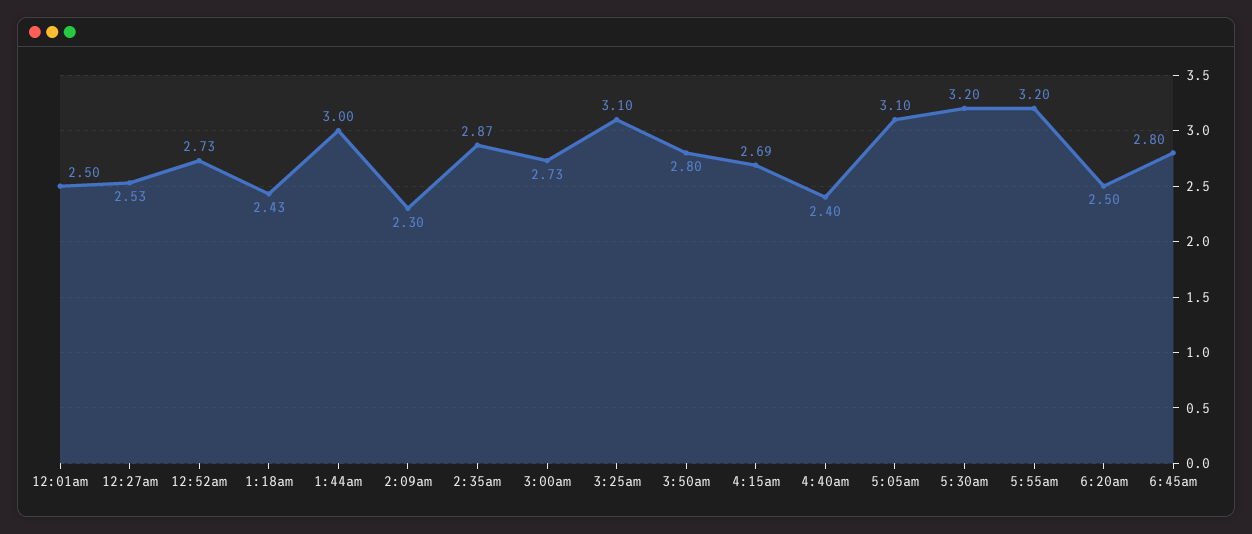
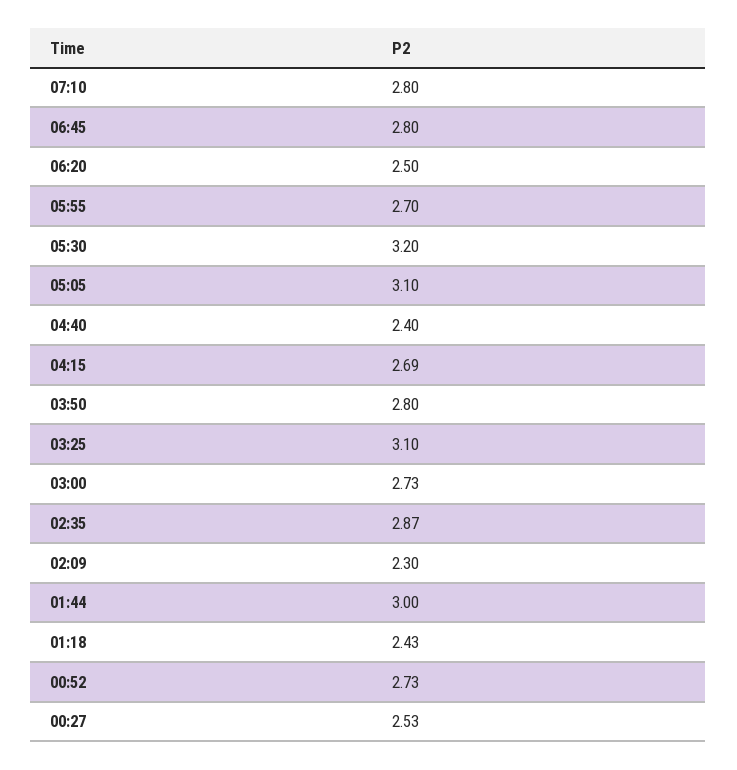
12:01am: 2.5 -> none
5:55am: 3.2 -> 2.7
07:10: none -> 2.8

